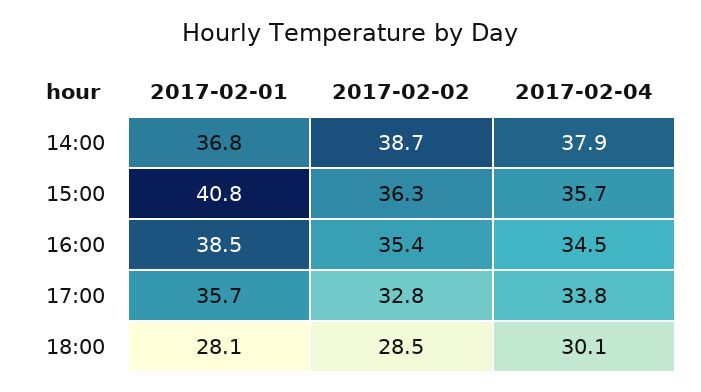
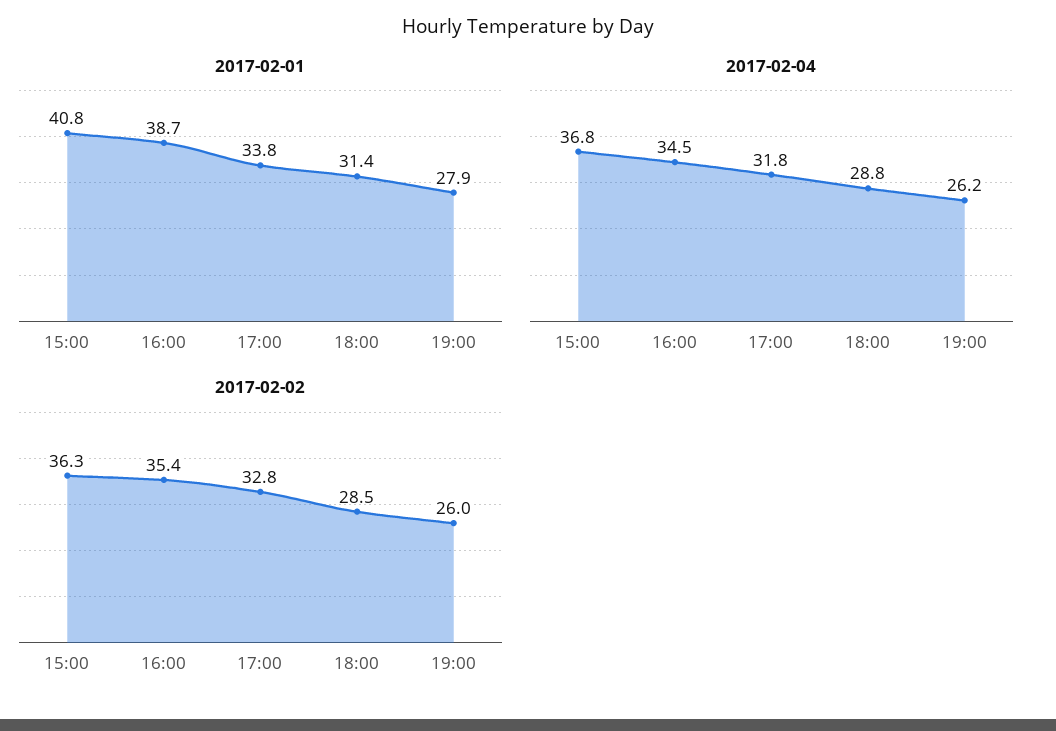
2017-02-01, 14:00: 36.8 -> none
2017-02-02, 14:00: 38.7 -> none
2017-02-04, 14:00: 37.9 -> none
2017-02-04, 15:00: 35.7 -> 36.8
2017-02-01, 16:00: 38.5 -> 38.7
2017-02-01, 17:00: 35.7 -> 33.8
2017-02-04, 17:00: 33.8 -> 31.8
2017-02-01, 18:00: 28.1 -> 31.4
2017-02-04, 18:00: 30.1 -> 28.8
2017-02-01, 19:00: none -> 27.9
2017-02-04, 19:00: none -> 26.2
2017-02-02, 19:00: none -> 26

